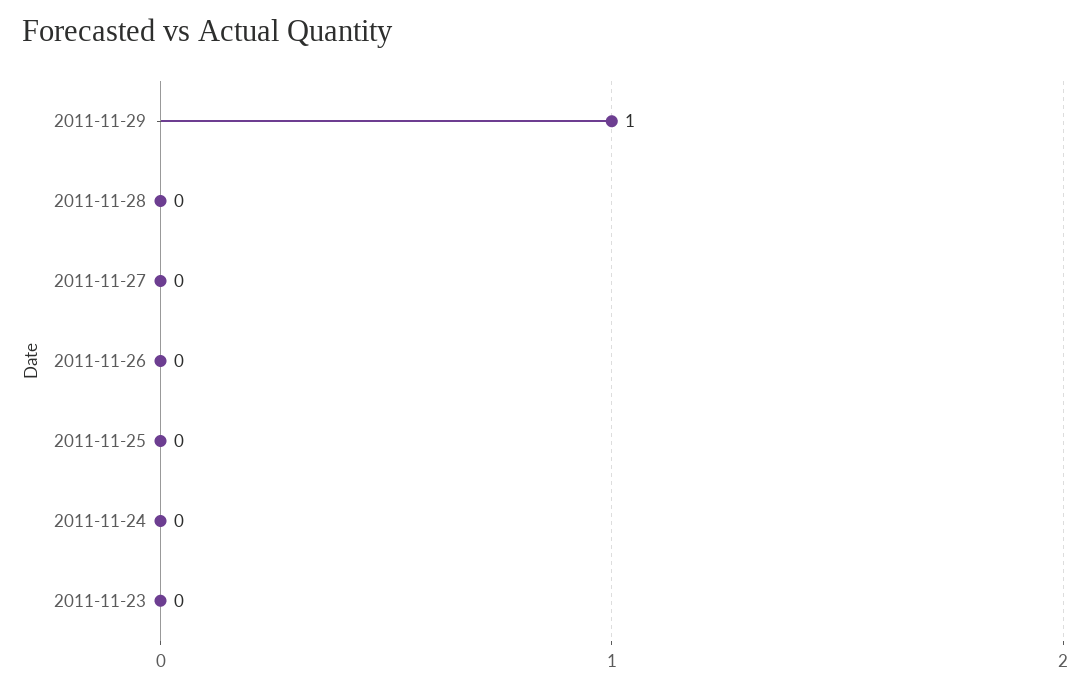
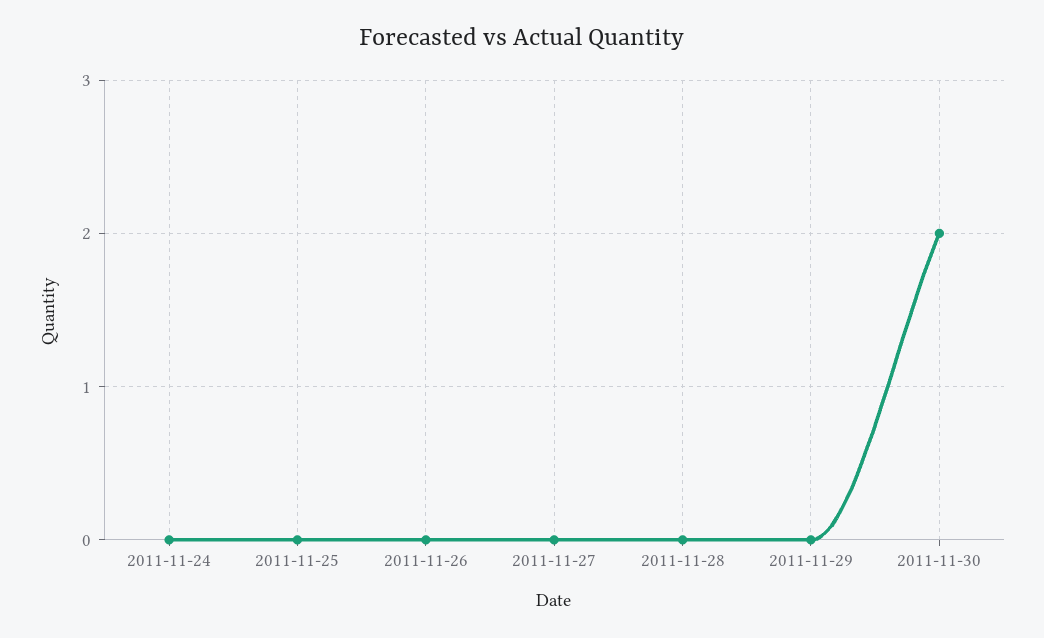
2011-11-29: 1 -> 0
2011-11-23: 0 -> none
2011-11-30: none -> 2

